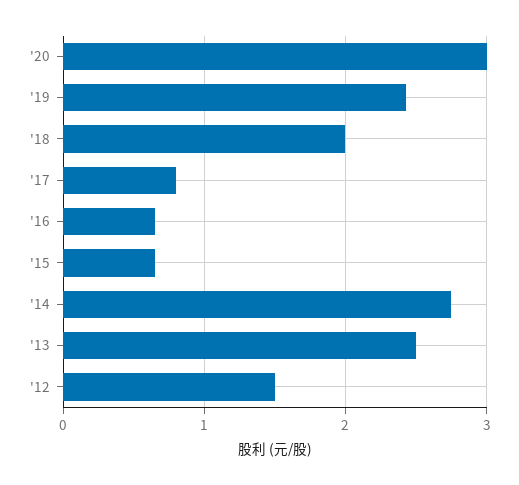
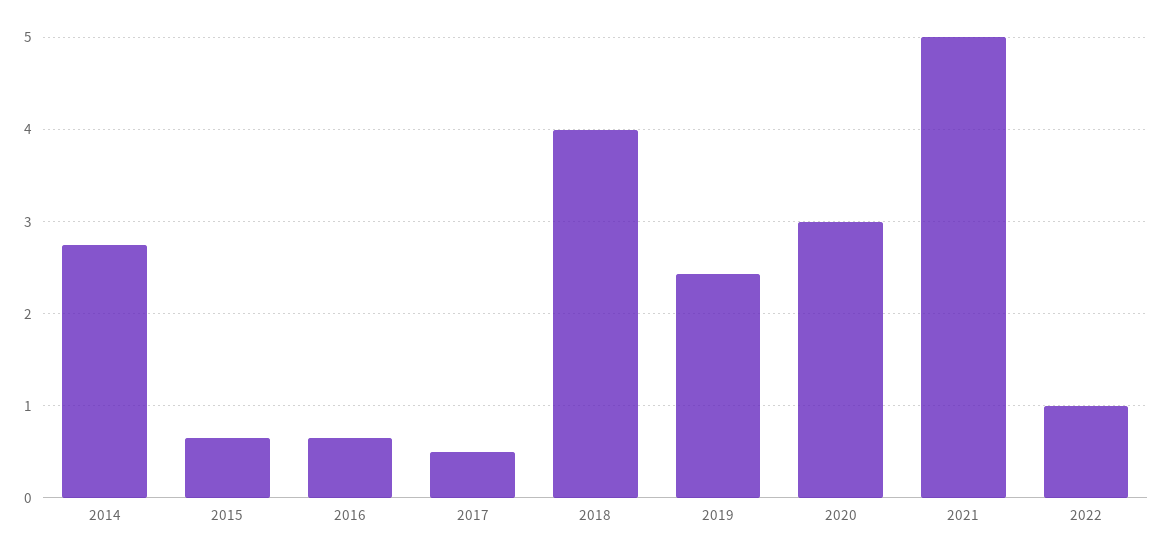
'18: 2 -> 4
'17: 0.8 -> 0.5
'13: 2.5 -> none
'12: 1.5 -> none
2021: none -> 5
2022: none -> 1

